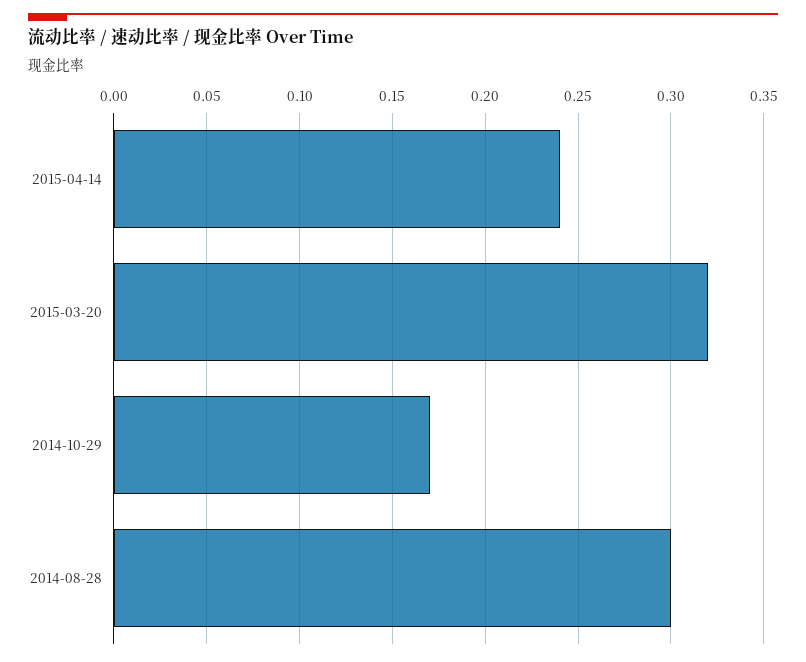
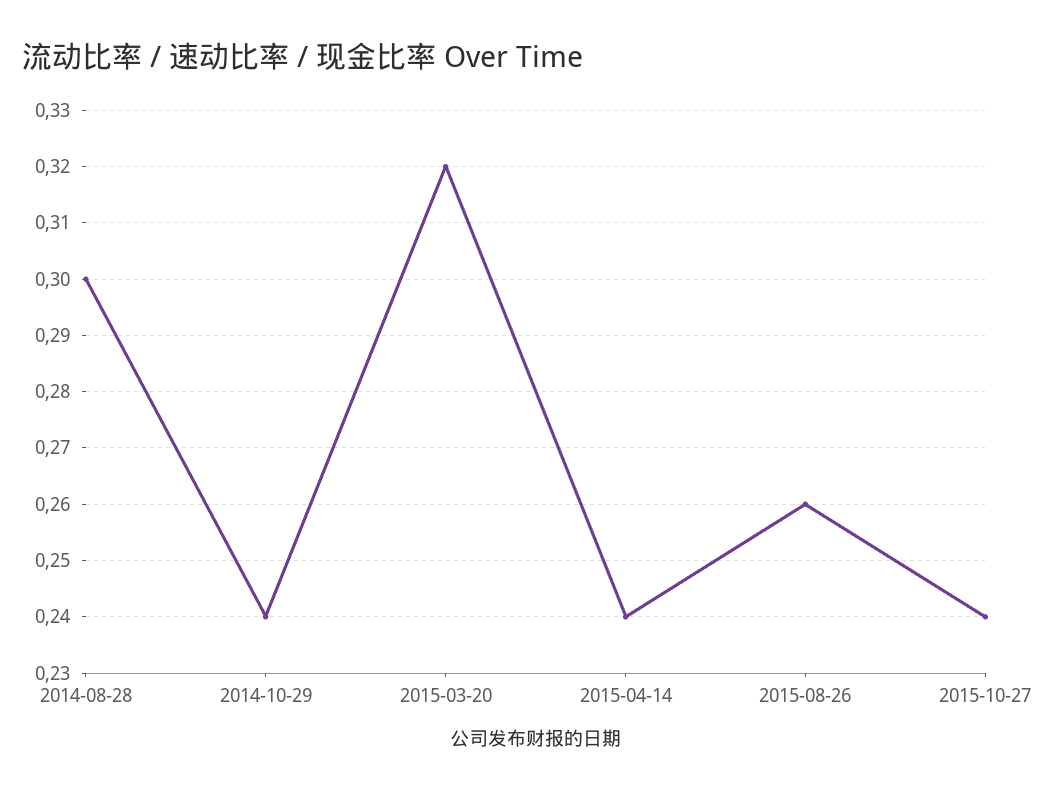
2014-10-29: 0.17 -> 0.24
2015-08-26: none -> 0.26
2015-10-27: none -> 0.24

